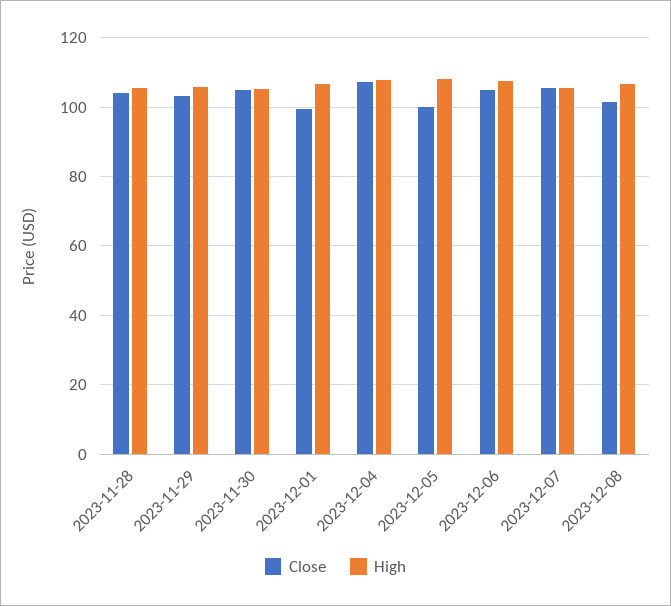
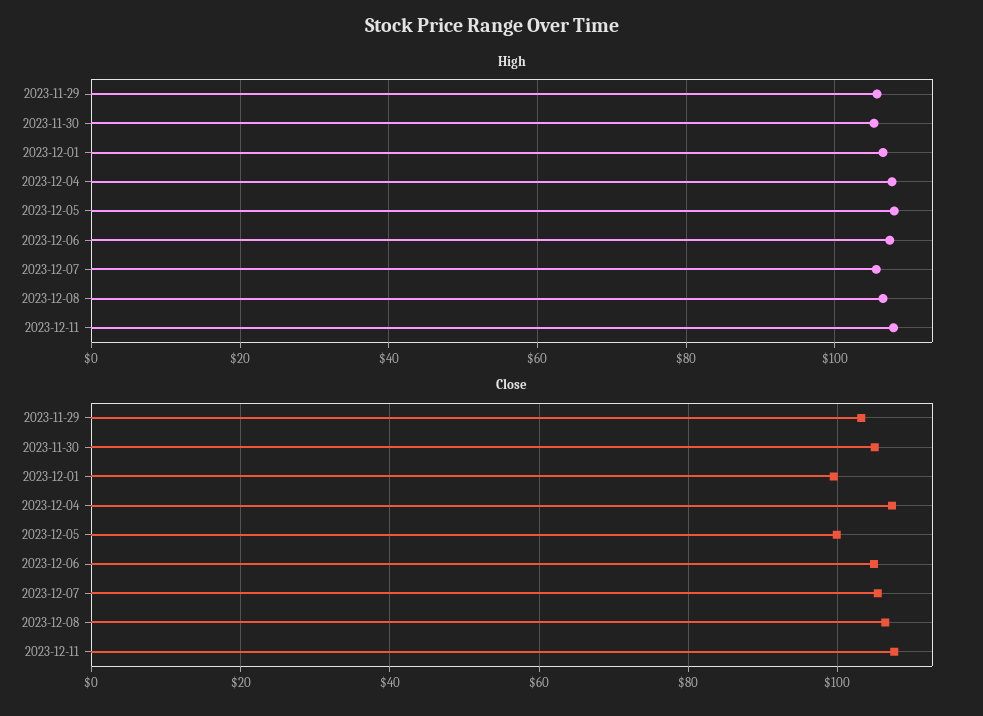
Close, 2023-11-28: 104 -> none
High, 2023-11-28: 106 -> none
Close, 2023-12-08: 102 -> 106
High, 2023-12-11: none -> 108
Close, 2023-12-11: none -> 108

